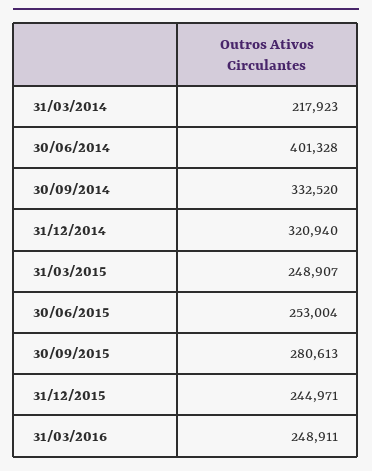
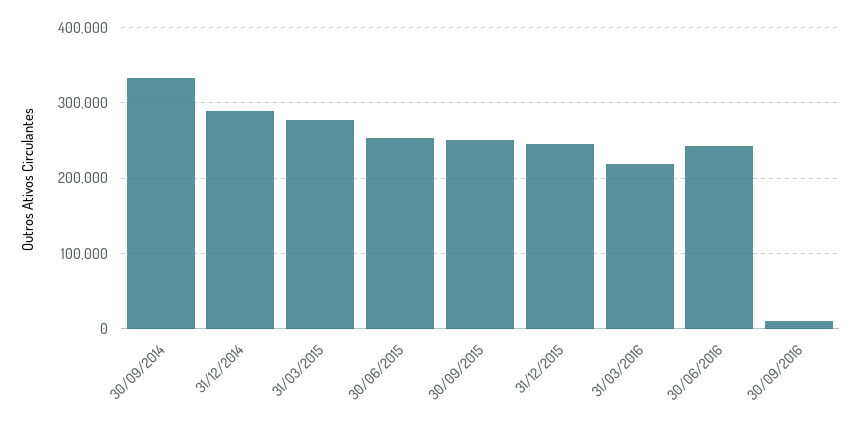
31/03/2014: 217923 -> none
30/06/2014: 401328 -> none
31/12/2014: 320940 -> 290000
31/03/2015: 248907 -> 280000
30/09/2015: 280613 -> 250000
31/03/2016: 248911 -> 220000
30/06/2016: none -> 240000
30/09/2016: none -> 10000

